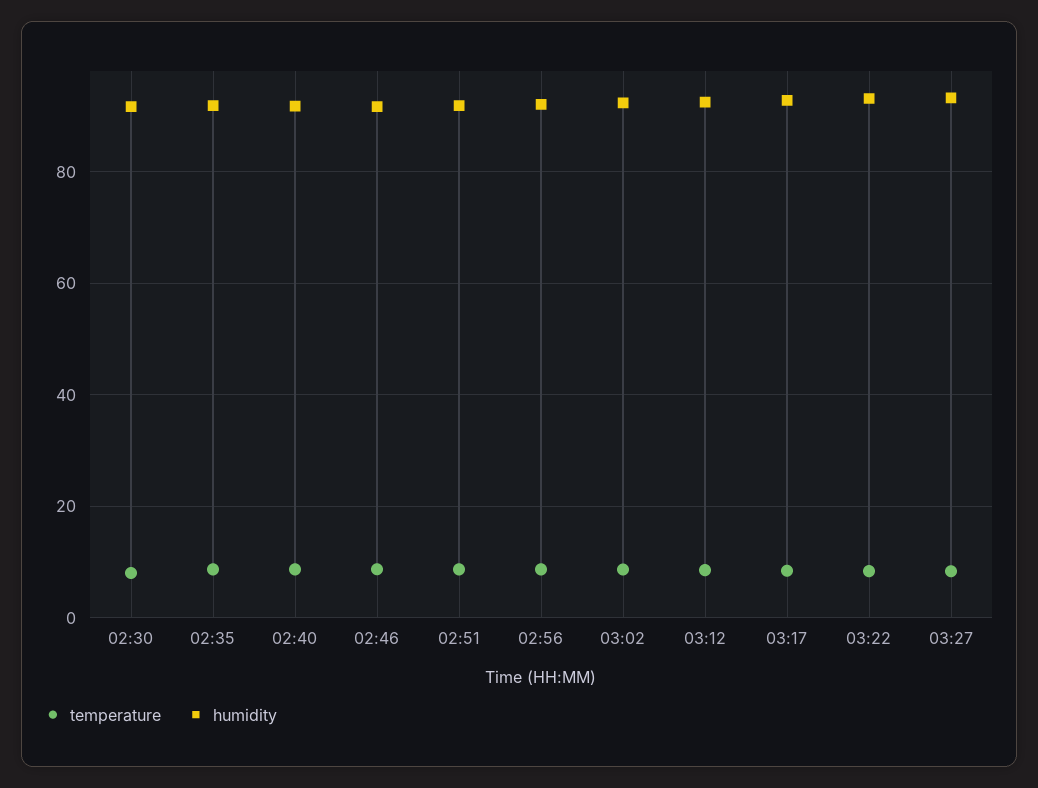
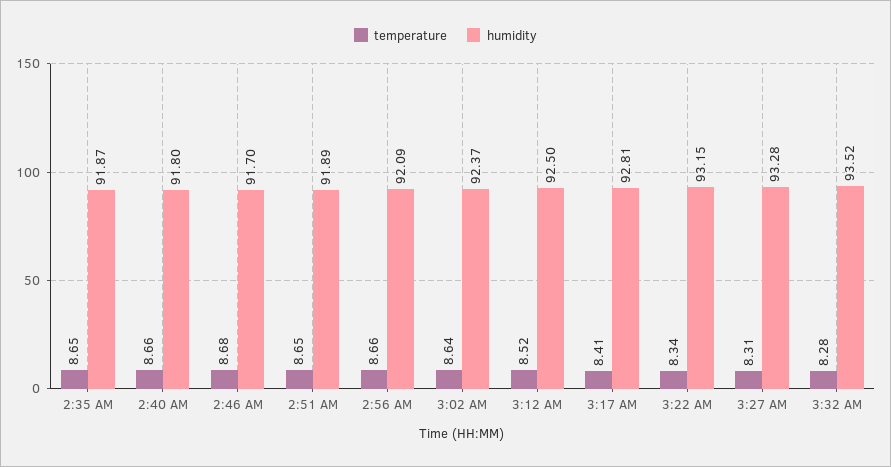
temperature, 02:30: 8 -> none
humidity, 02:30: 92 -> none
temperature, 3:32 AM: none -> 8.28
humidity, 3:32 AM: none -> 93.52

